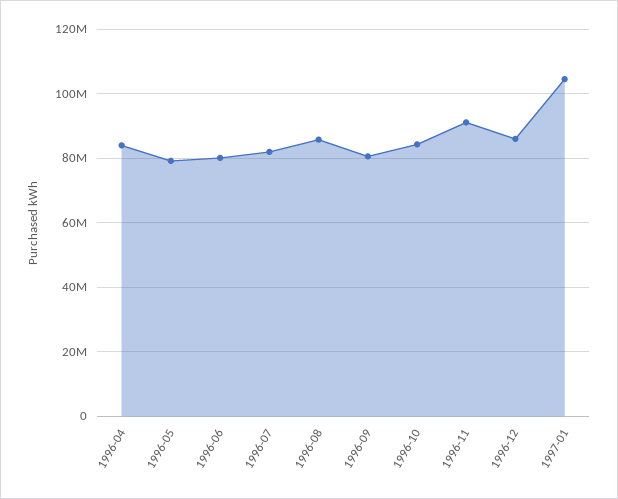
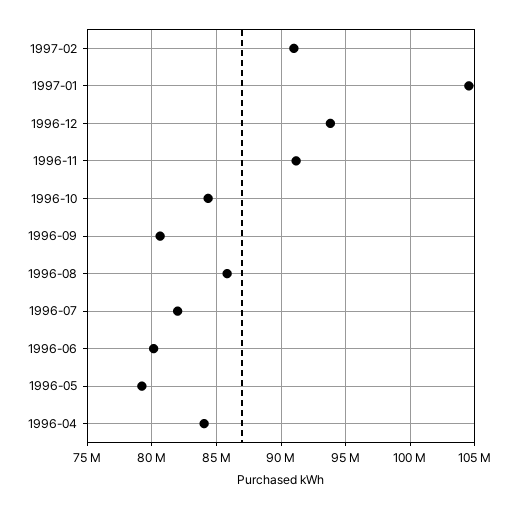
1996-12: 86000000 -> 94000000
1997-02: none -> 91000000

